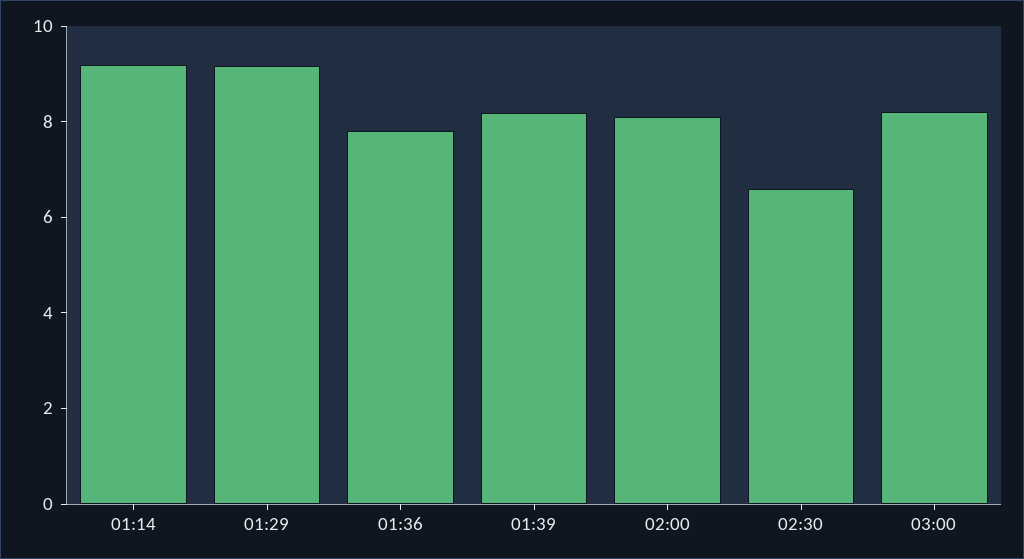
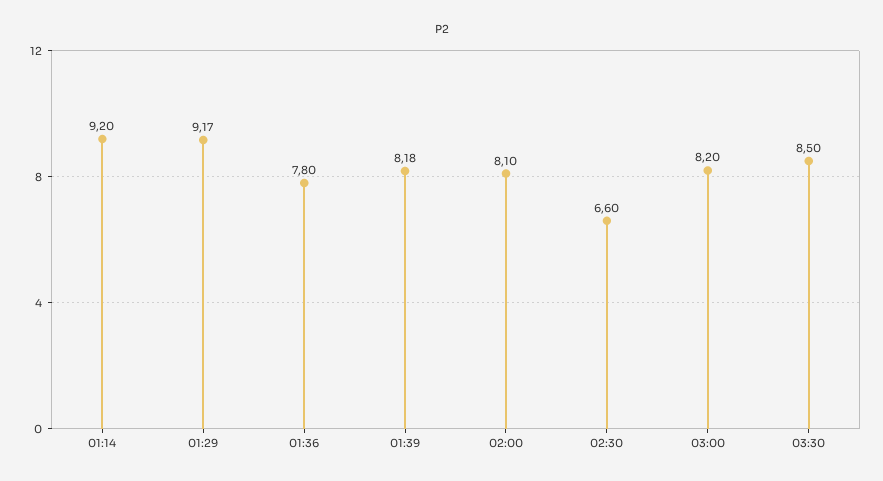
03:30: none -> 8.5

